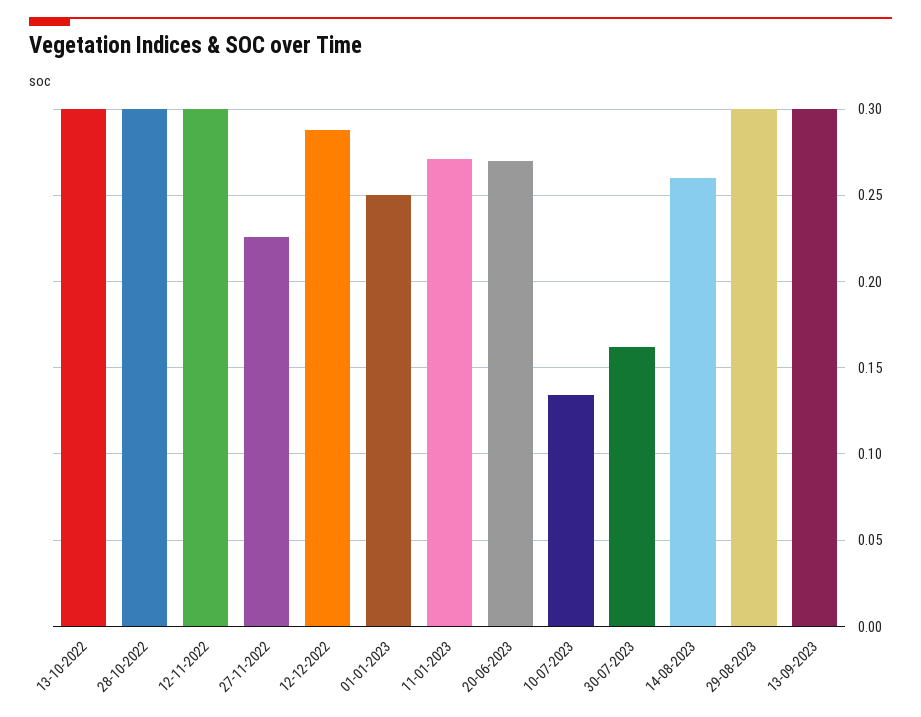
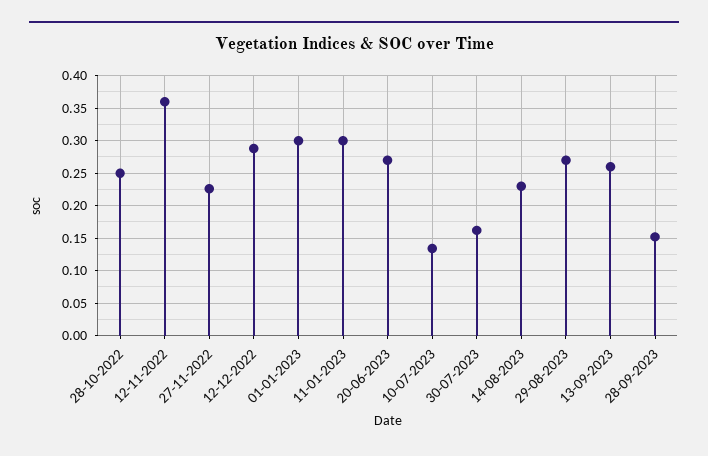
13-10-2022: 0.3 -> none
28-10-2022: 0.3 -> 0.25
12-11-2022: 0.3 -> 0.36
01-01-2023: 0.25 -> 0.3
11-01-2023: 0.27 -> 0.3
14-08-2023: 0.26 -> 0.23
29-08-2023: 0.3 -> 0.27
13-09-2023: 0.3 -> 0.26
28-09-2023: none -> 0.15

